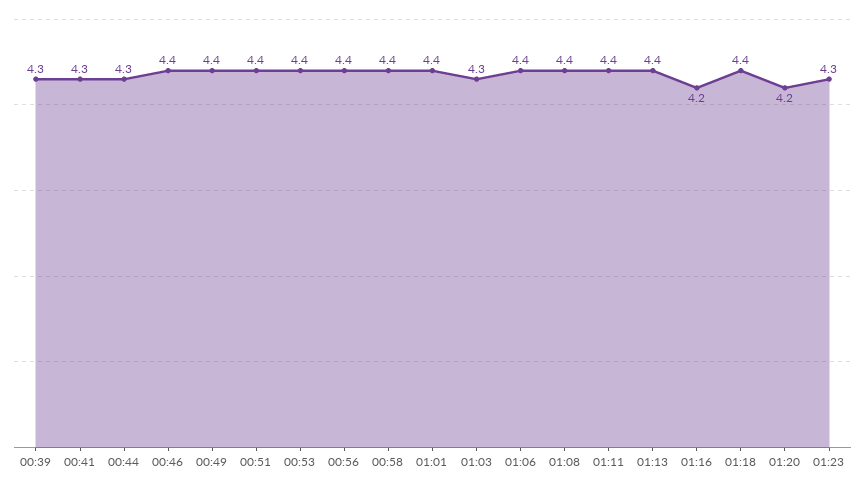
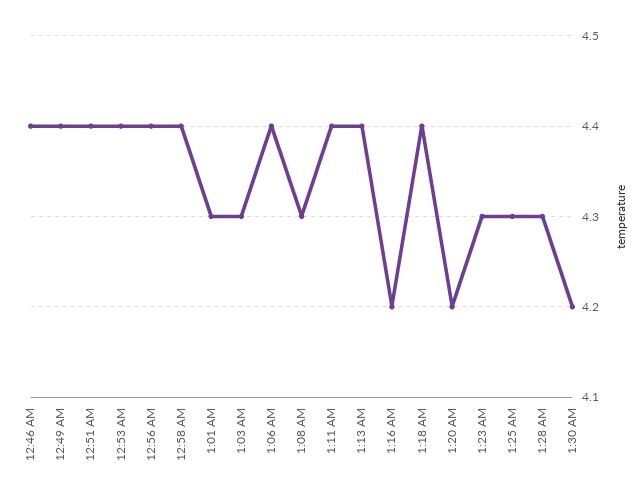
00:39: 4.3 -> none
00:41: 4.3 -> none
00:44: 4.3 -> none
01:01: 4.4 -> 4.3
01:08: 4.4 -> 4.3
1:25 AM: none -> 4.3
1:28 AM: none -> 4.3
1:30 AM: none -> 4.2

